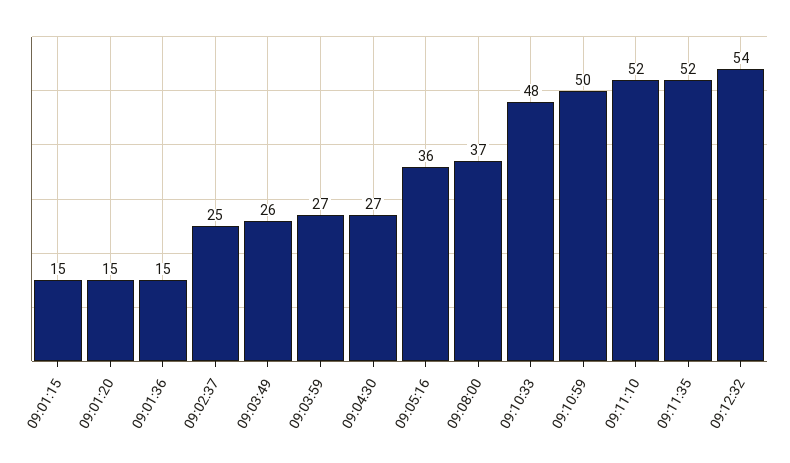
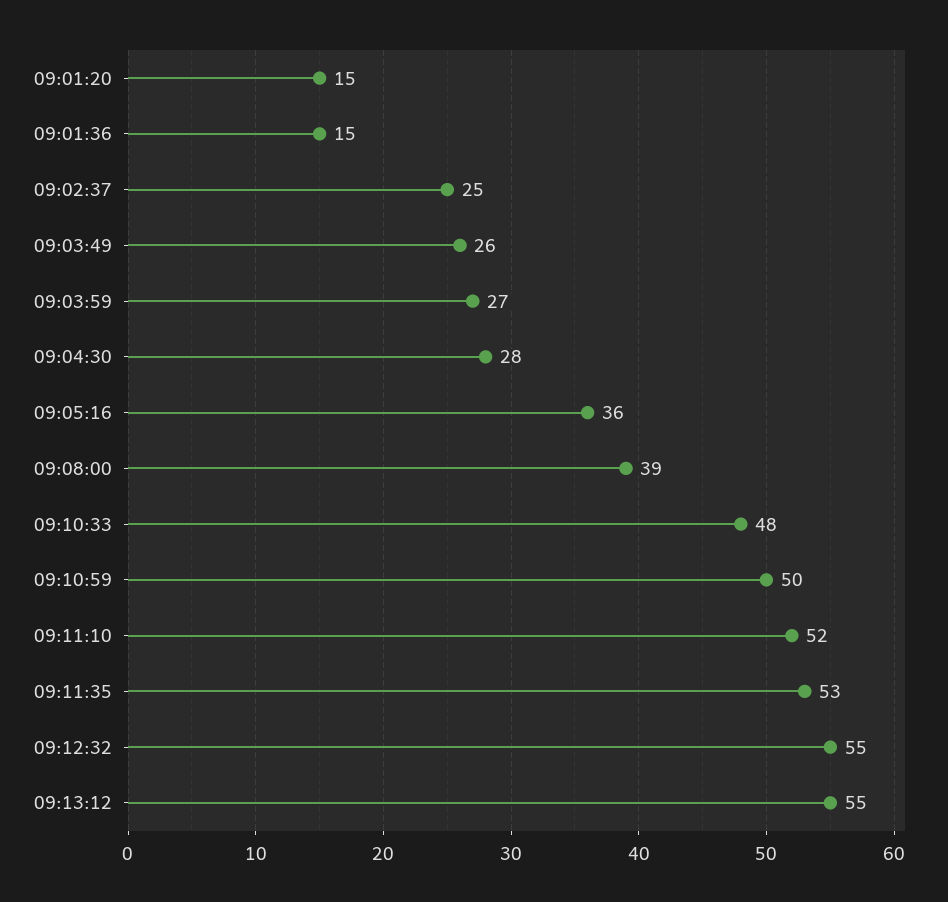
09:01:15: 15 -> none
09:04:30: 27 -> 28
09:08:00: 37 -> 39
09:11:35: 52 -> 53
09:12:32: 54 -> 55
09:13:12: none -> 55

